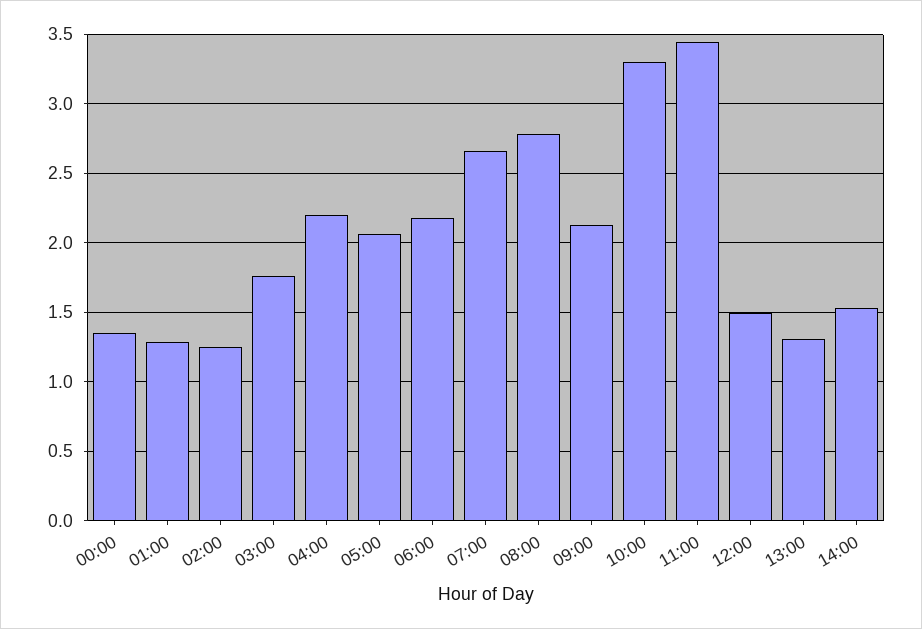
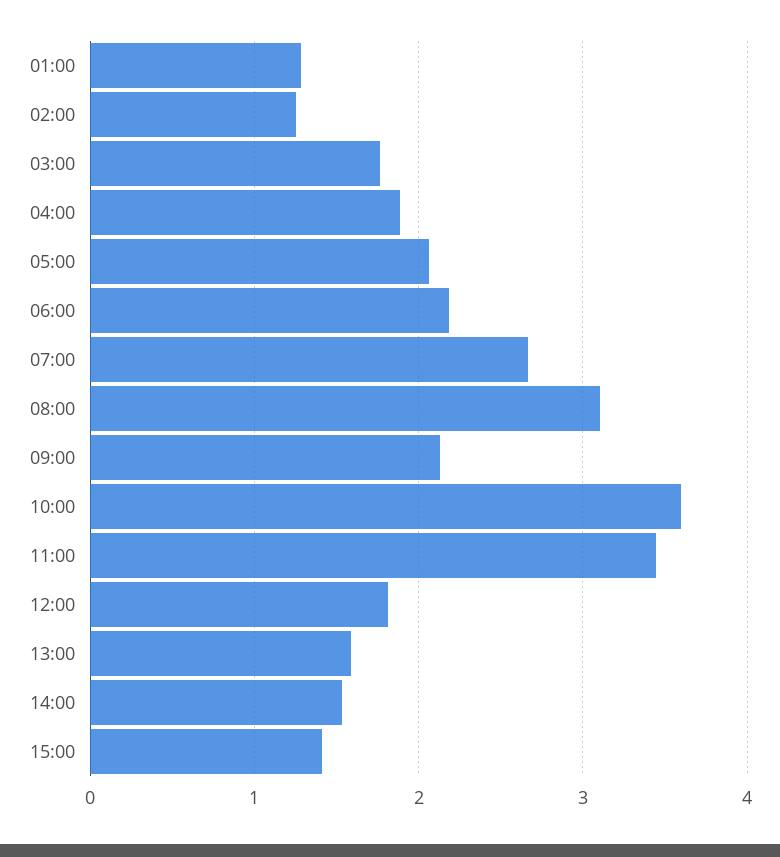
00:00: 1.35 -> none
04:00: 2.2 -> 1.9
08:00: 2.8 -> 3.1
10:00: 3.3 -> 3.6
12:00: 1.5 -> 1.8
13:00: 1.3 -> 1.6
15:00: none -> 1.4

